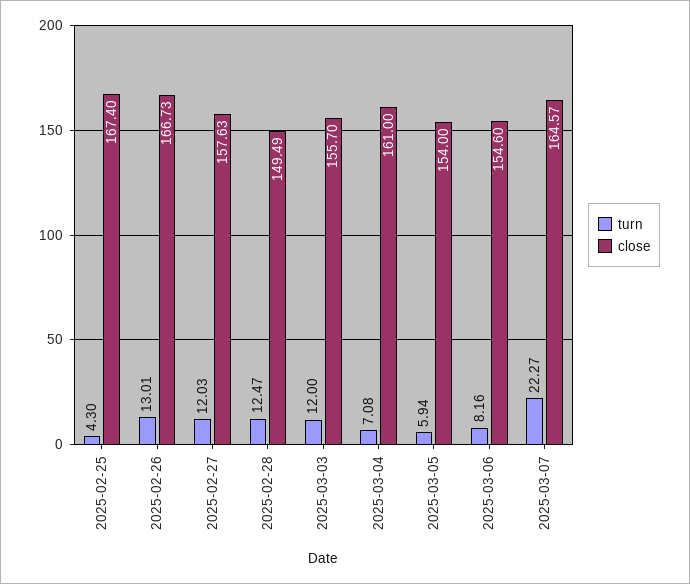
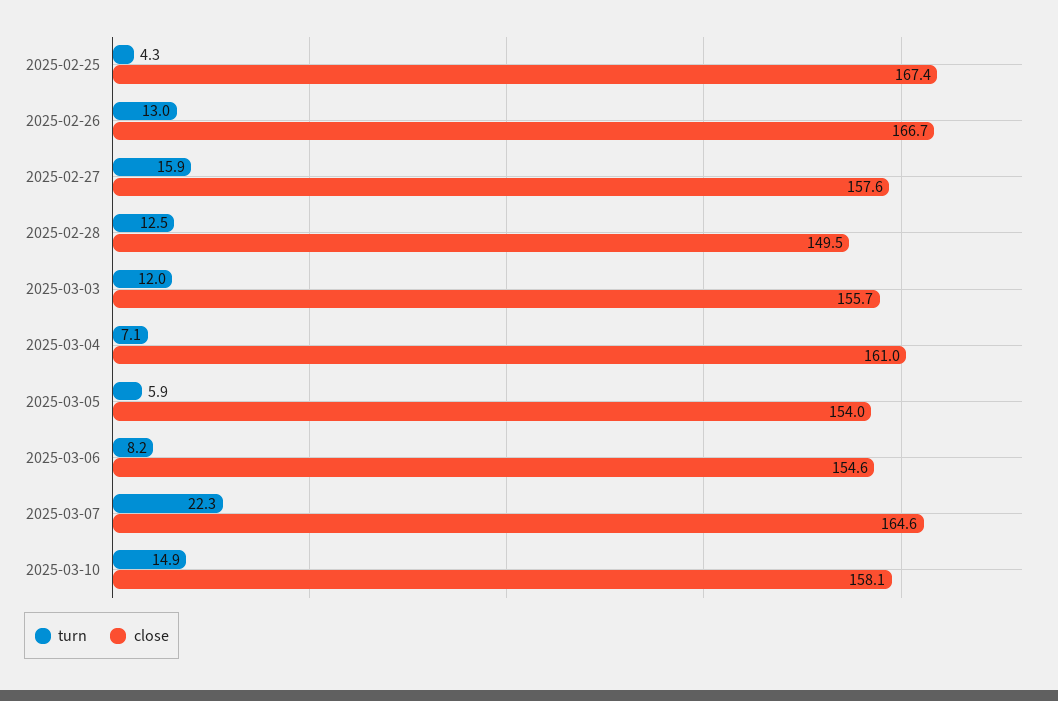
turn, 2025-02-27: 12.03 -> 15.9
turn, 2025-03-10: none -> 14.9
close, 2025-03-10: none -> 158.1

